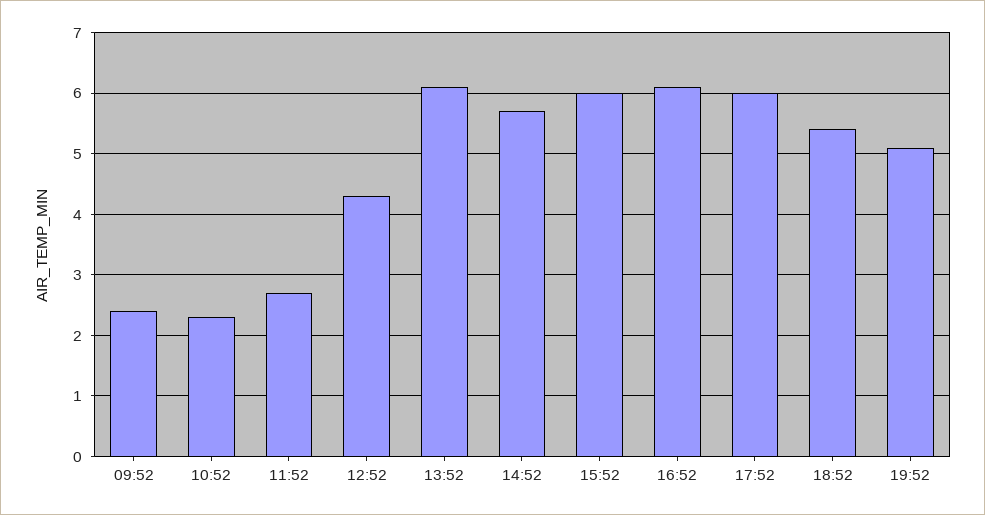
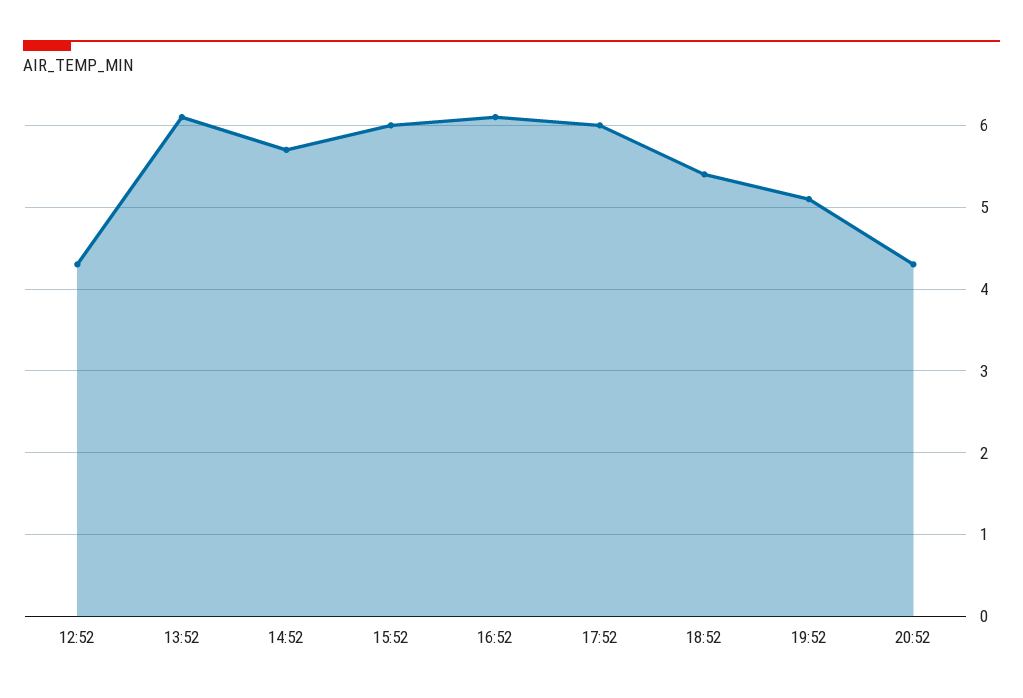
09:52: 2.4 -> none
10:52: 2.3 -> none
11:52: 2.7 -> none
20:52: none -> 4.3

